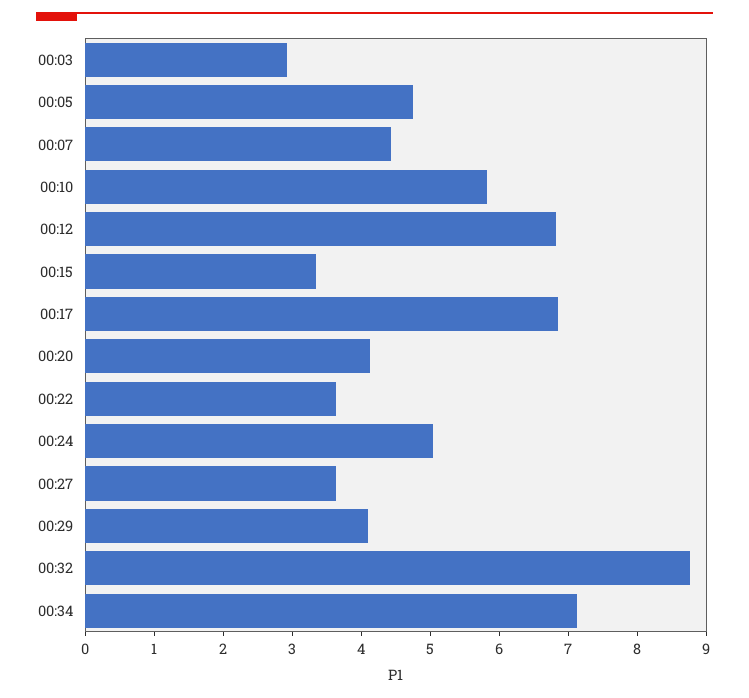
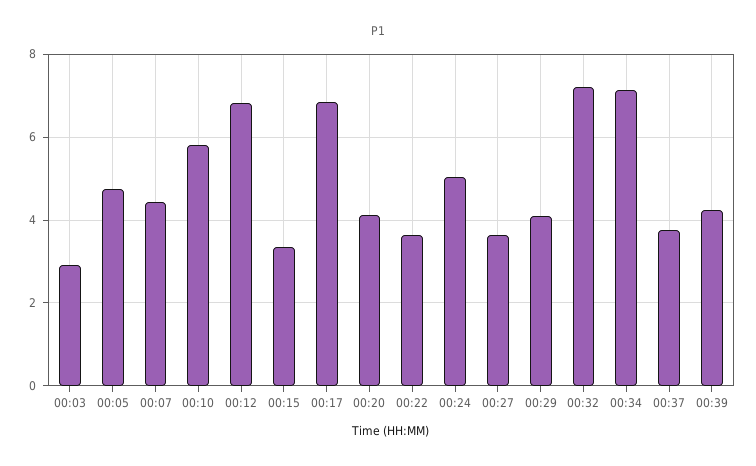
00:32: 8.8 -> 7.2
00:37: none -> 3.8
00:39: none -> 4.2

